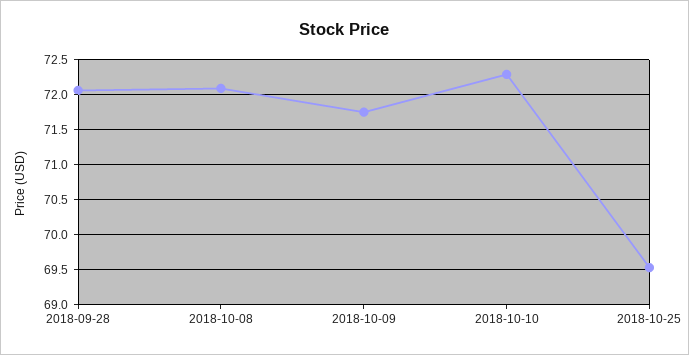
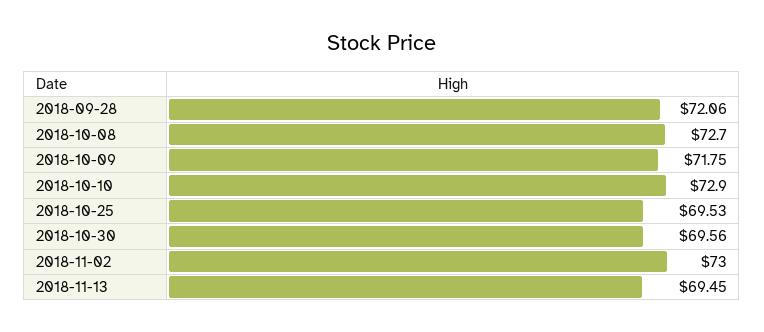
2018-10-08: 72.1 -> 72.7
2018-10-10: 72.3 -> 72.9
2018-10-30: none -> 69.56
2018-11-02: none -> 73
2018-11-13: none -> 69.45

